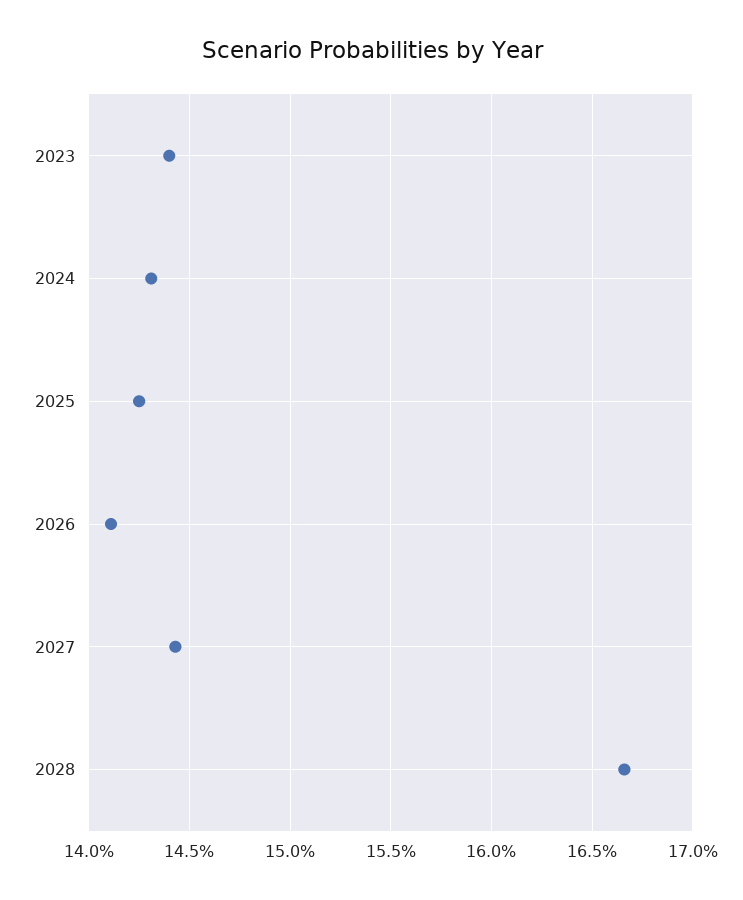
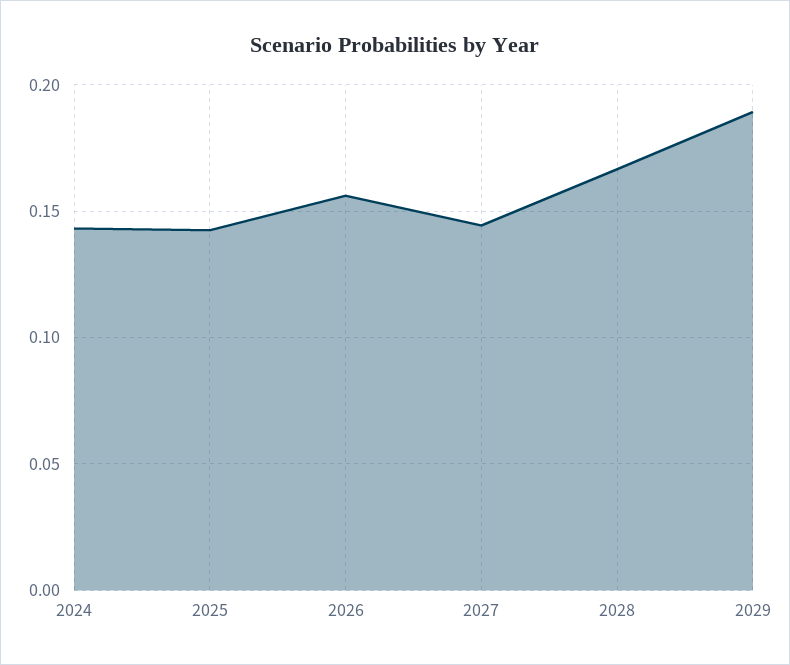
2023: 0.144 -> none
2026: 0.141 -> 0.155
2029: none -> 0.19

